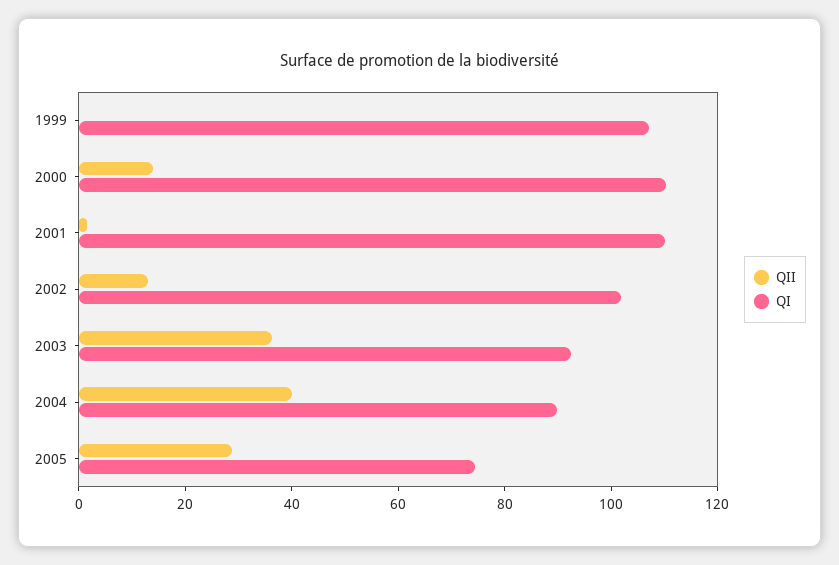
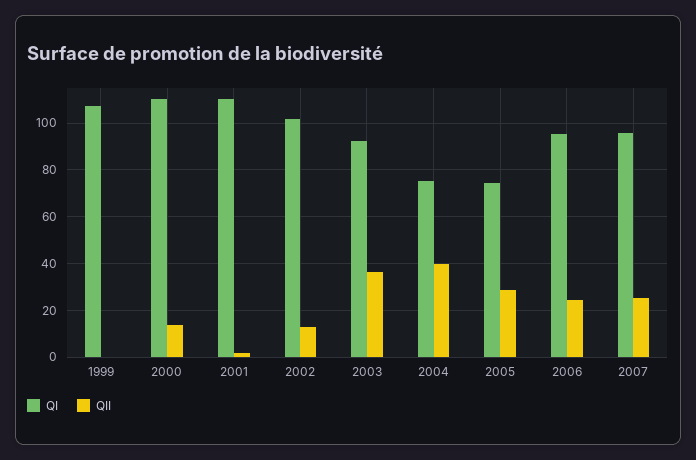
QI, 2004: 90 -> 75
QI, 2006: none -> 95
QII, 2006: none -> 25
QI, 2007: none -> 95
QII, 2007: none -> 25

